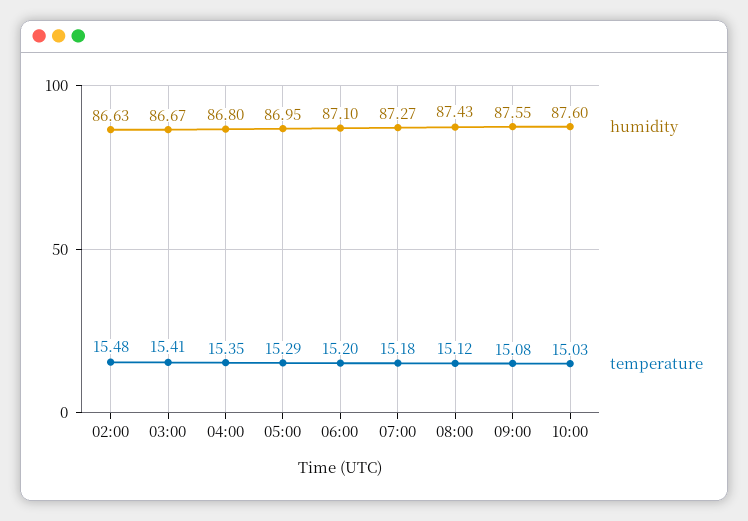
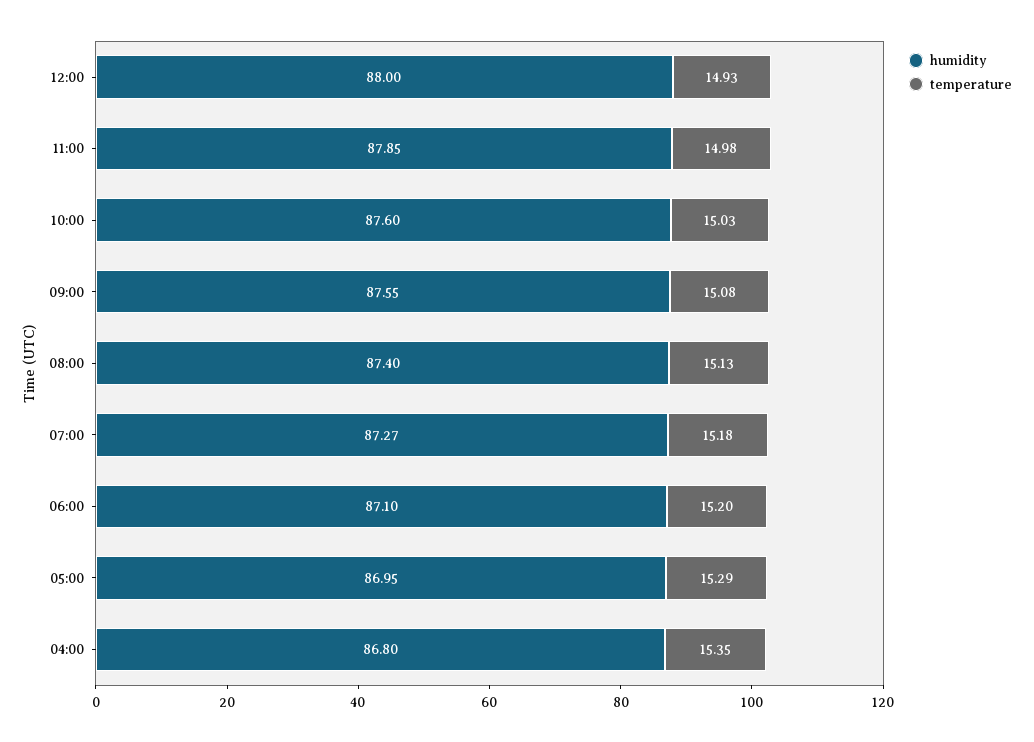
humidity, 02:00: 86.63 -> none
temperature, 02:00: 15.48 -> none
humidity, 03:00: 86.67 -> none
temperature, 03:00: 15.41 -> none
humidity, 08:00: 87.43 -> 87.4
temperature, 08:00: 15.12 -> 15.13
humidity, 12:00: none -> 88
temperature, 12:00: none -> 14.93
humidity, 11:00: none -> 87.85
temperature, 11:00: none -> 14.98

